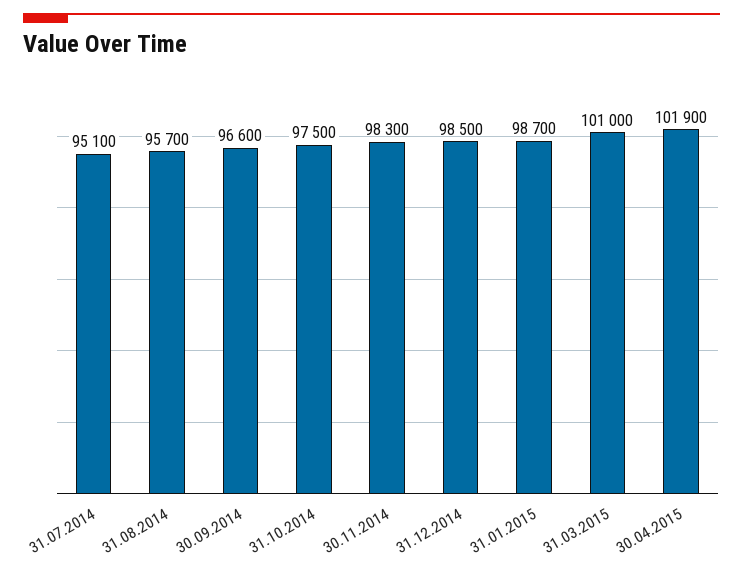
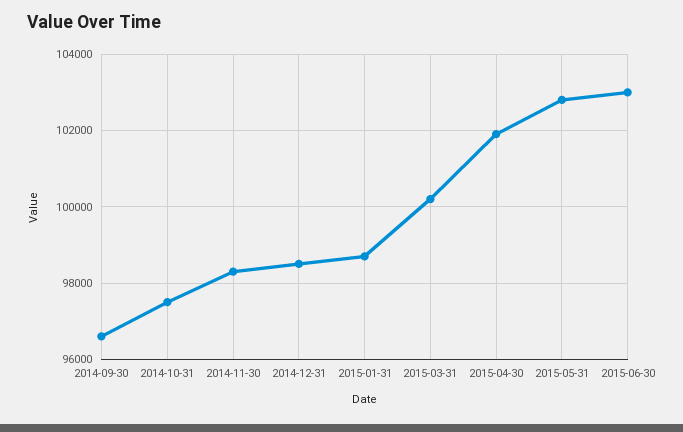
31.07.2014: 95100 -> none
31.08.2014: 95700 -> none
31.03.2015: 101000 -> 100200
2015-05-31: none -> 102800
2015-06-30: none -> 103000

